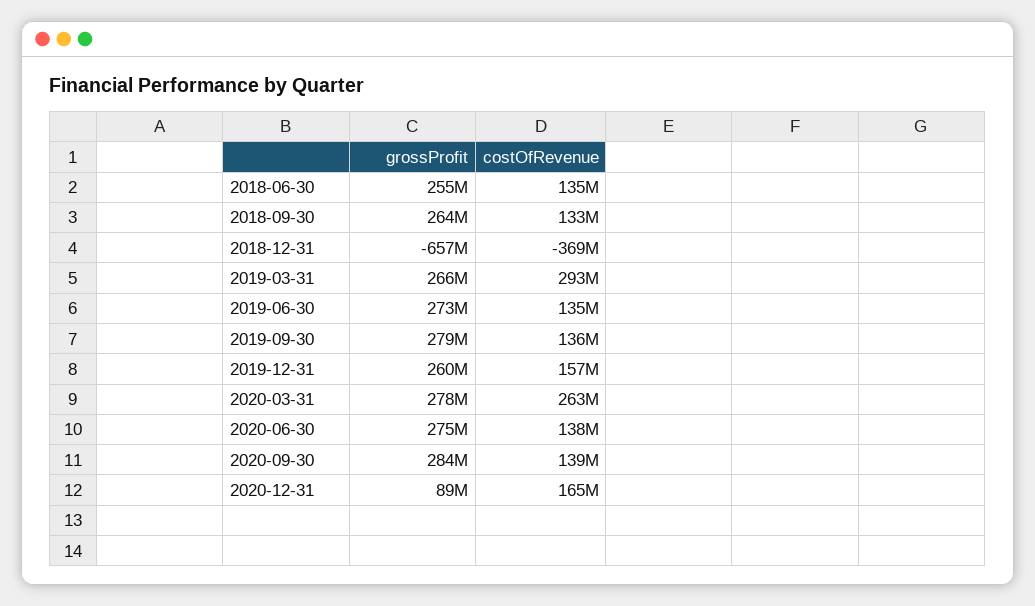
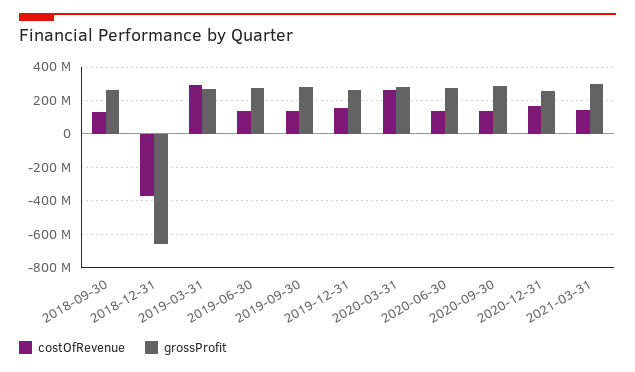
grossProfit, 2018-06-30: 255000000 -> none
costOfRevenue, 2018-06-30: 135000000 -> none
grossProfit, 2020-12-31: 89000000 -> 250000000
costOfRevenue, 2021-03-31: none -> 150000000
grossProfit, 2021-03-31: none -> 300000000

